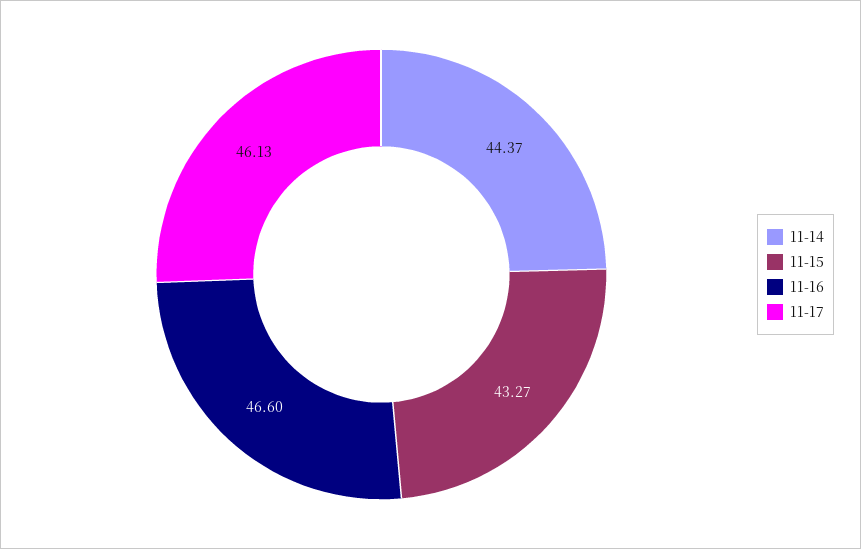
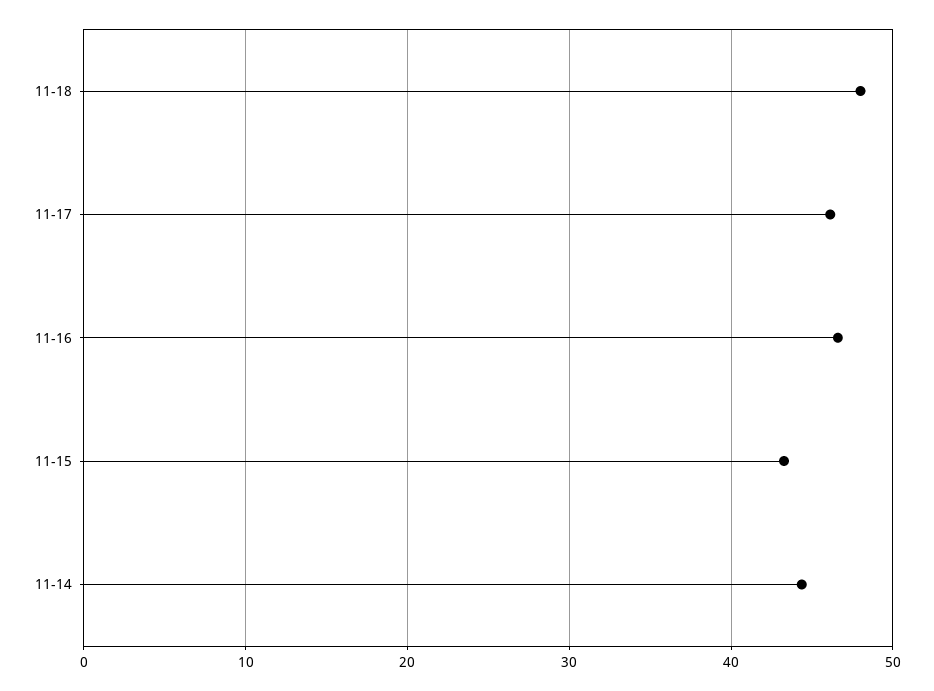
11-18: none -> 48

